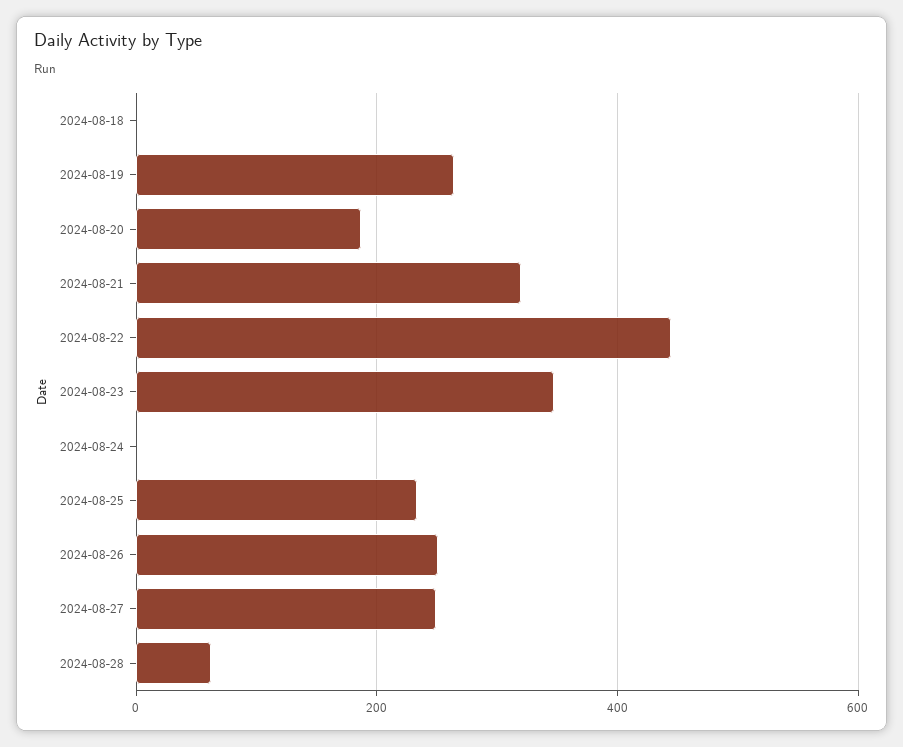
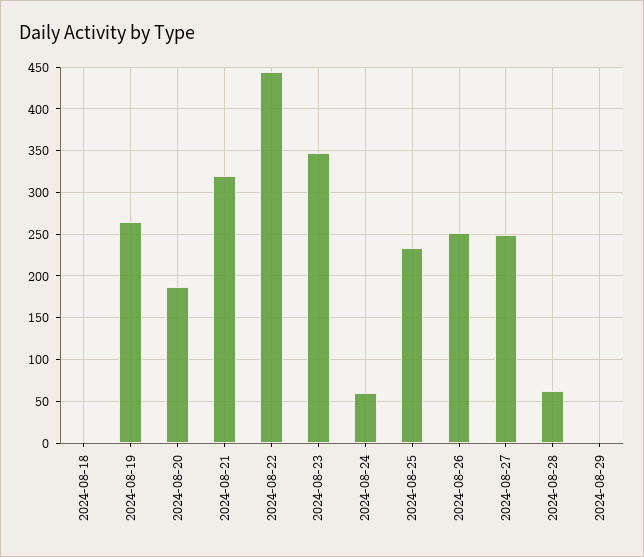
2024-08-24: 0 -> 60
2024-08-29: none -> 0

